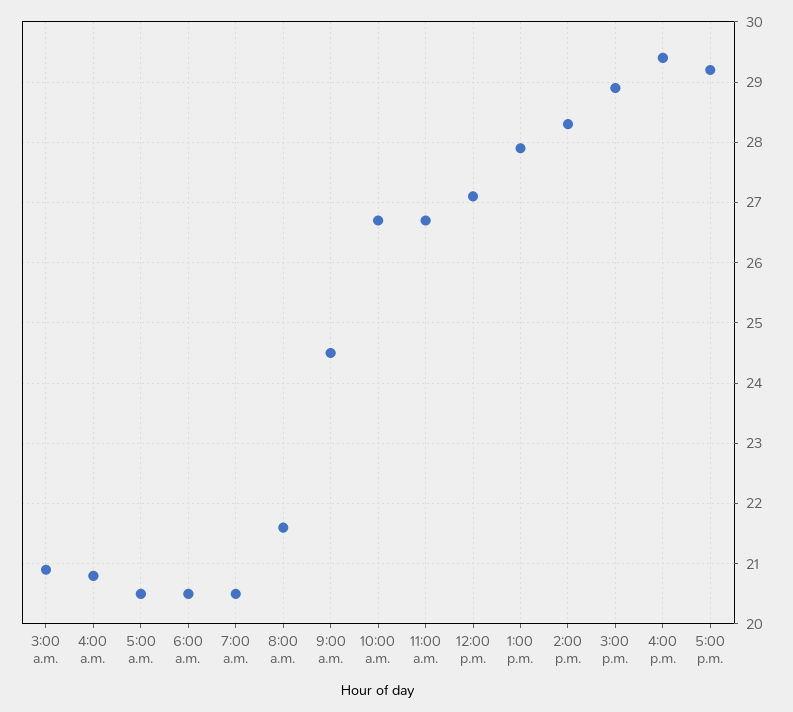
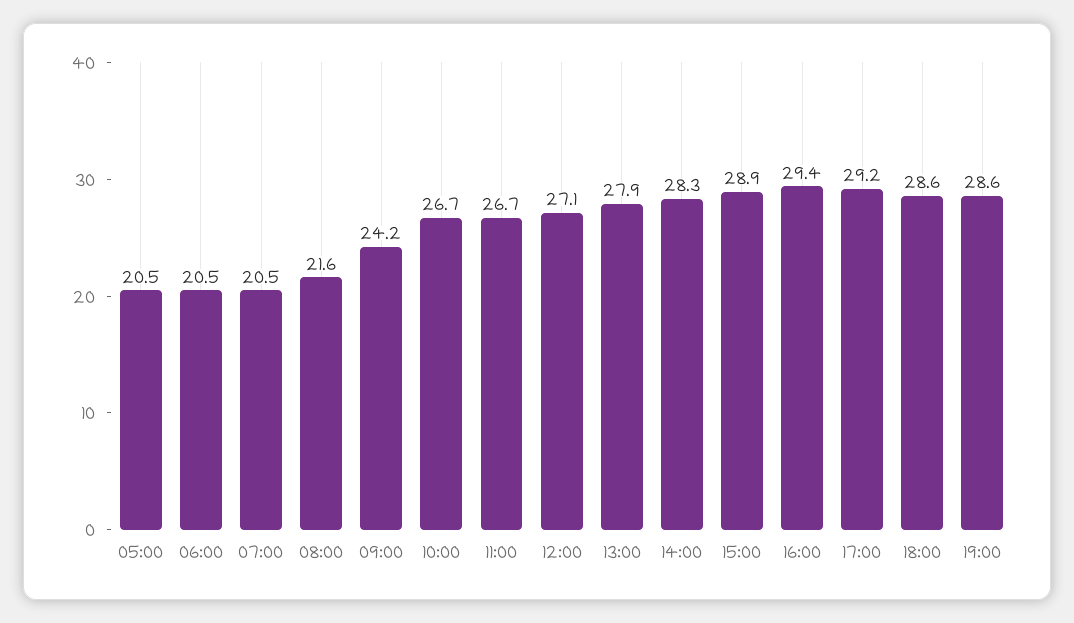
3:00 a.m.: 20.9 -> none
4:00 a.m.: 20.8 -> none
9:00 a.m.: 24.5 -> 24.2
18:00: none -> 28.6
19:00: none -> 28.6

